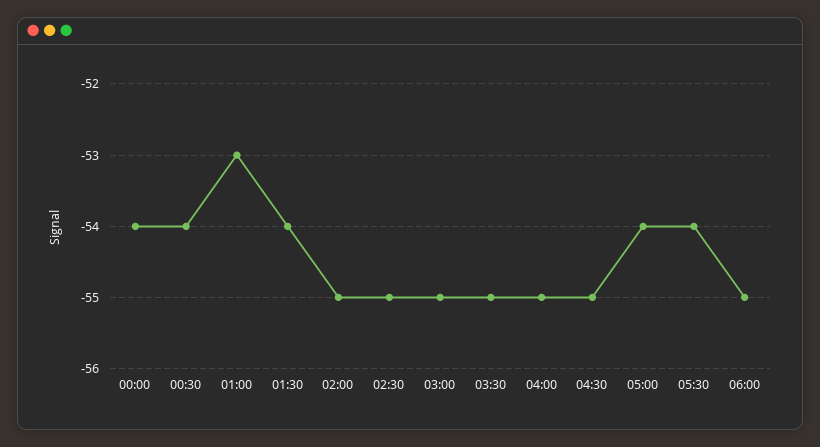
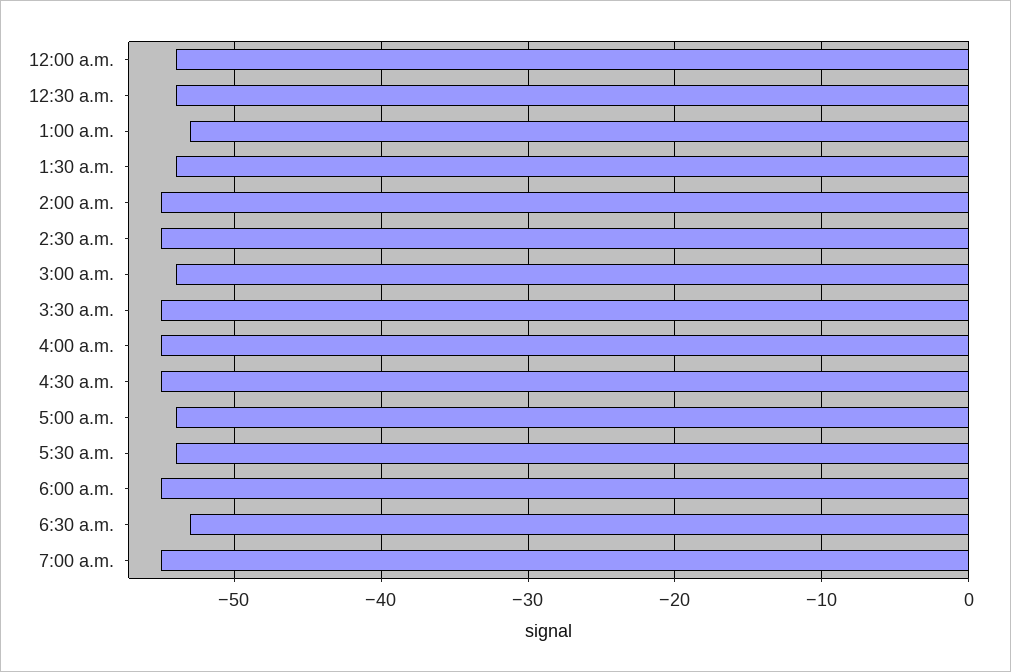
03:00: -55 -> -54
6:30 a.m.: none -> -53
7:00 a.m.: none -> -55

